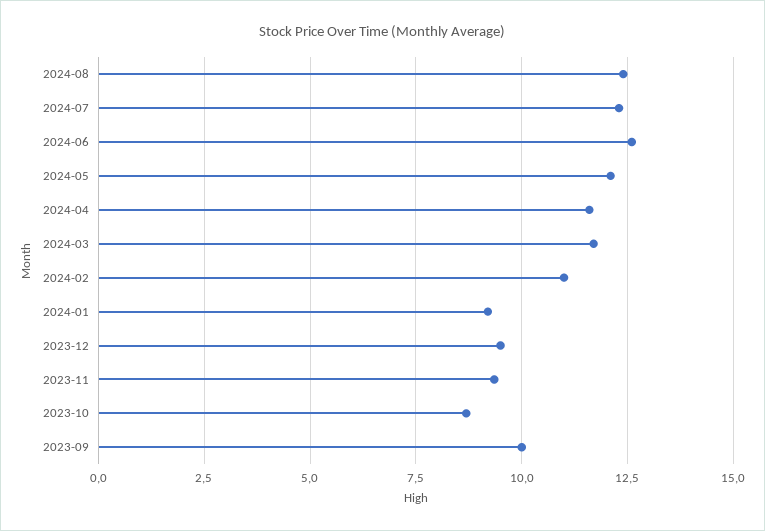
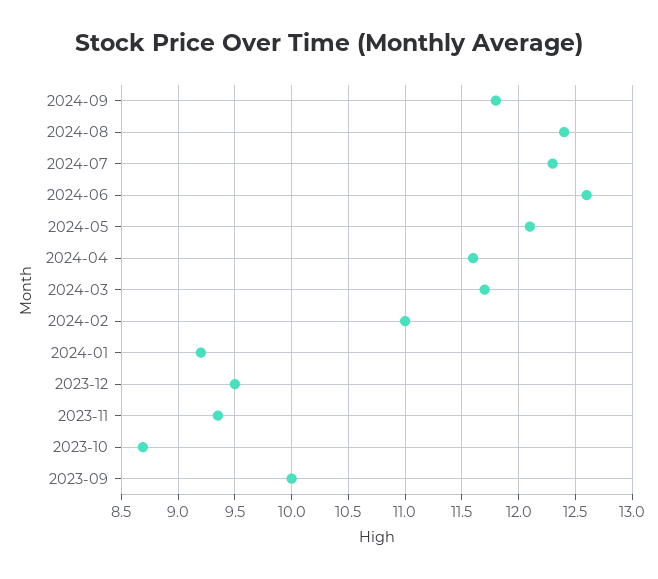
2024-09: none -> 11.8

